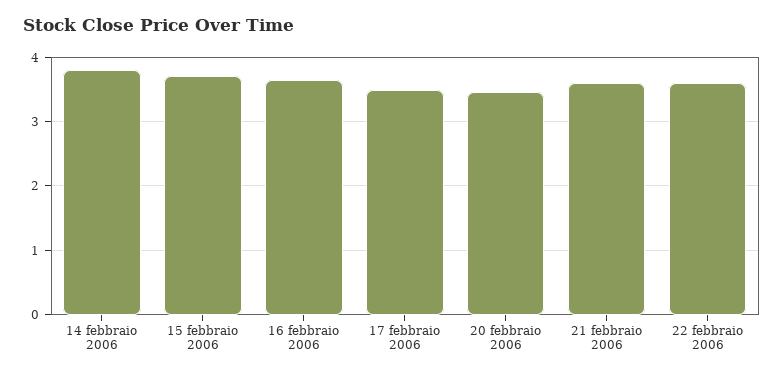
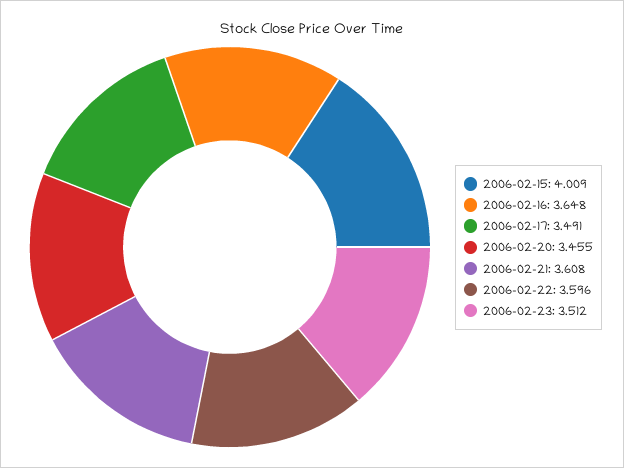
14 febbraio 2006: 3.8 -> none
15 febbraio 2006: 3.7 -> 4.009
2006-02-23: none -> 3.512

